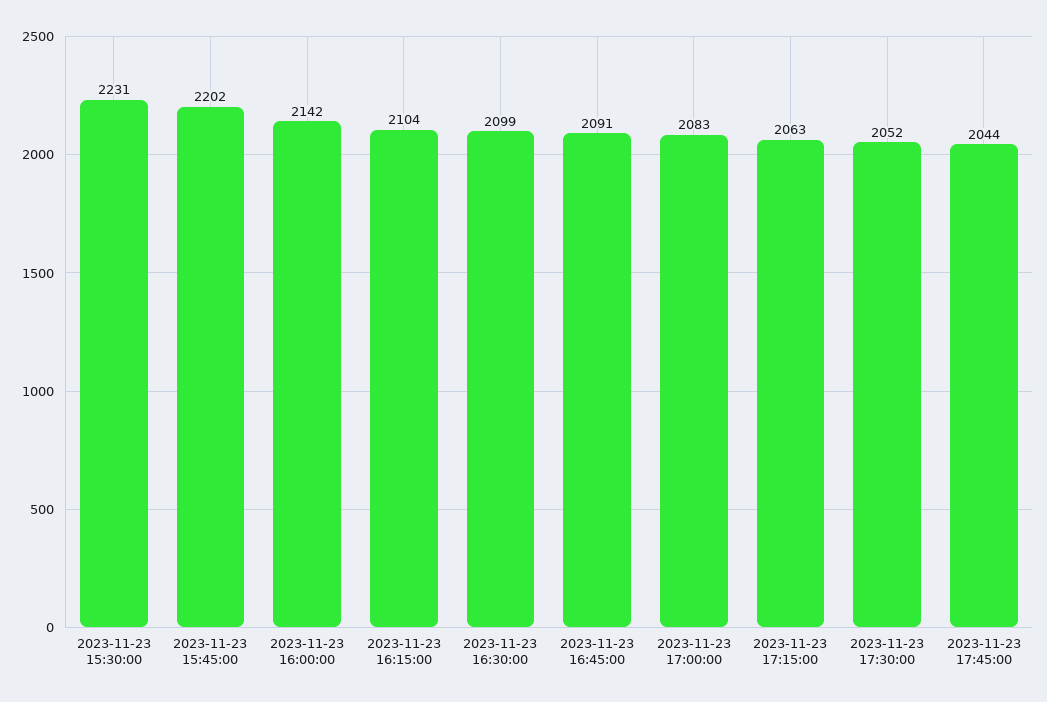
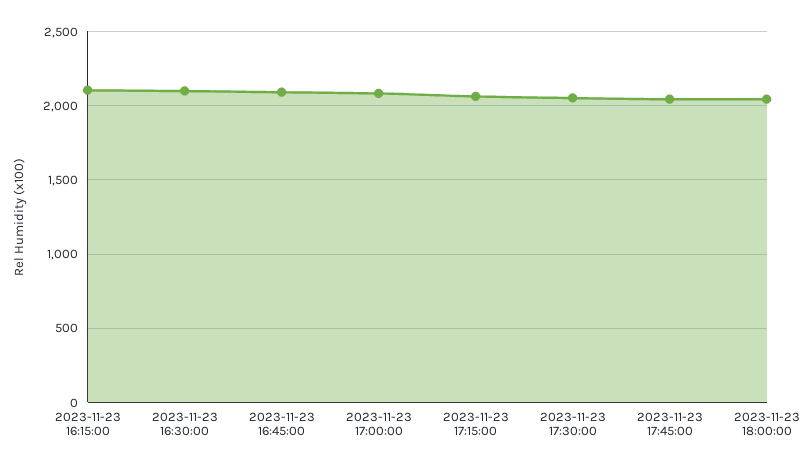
2023-11-23 15:30:00: 2231 -> none
2023-11-23 15:45:00: 2202 -> none
2023-11-23 16:00:00: 2142 -> none
2023-11-23 18:00:00: none -> 2050

